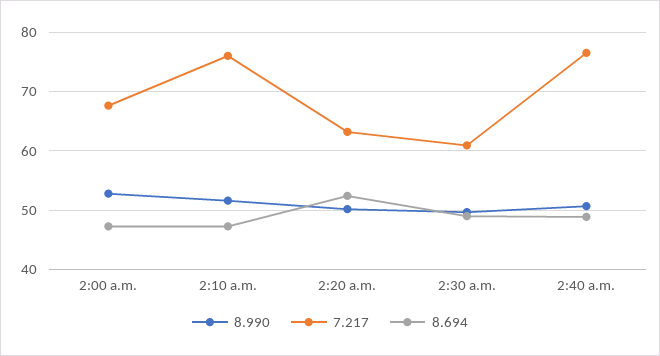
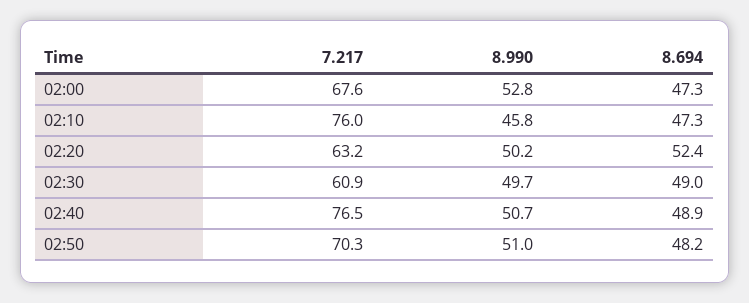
8.990, 2:10 a.m.: 52 -> 45.8
7.217, 02:50: none -> 70.3
8.990, 02:50: none -> 51
8.694, 02:50: none -> 48.2

